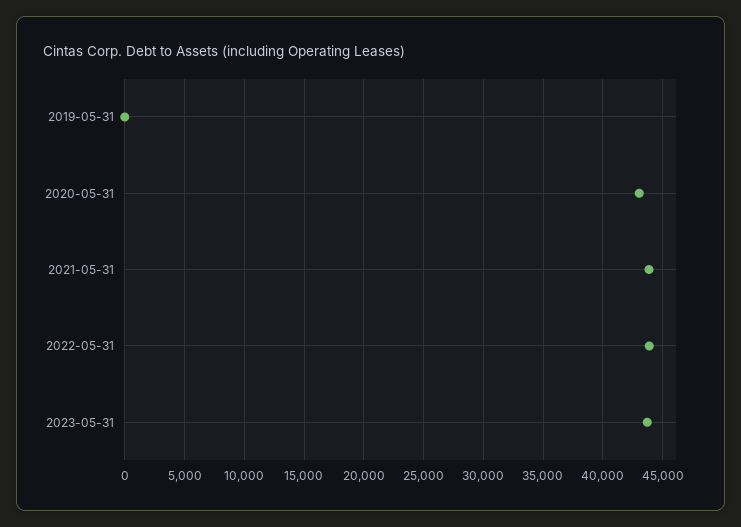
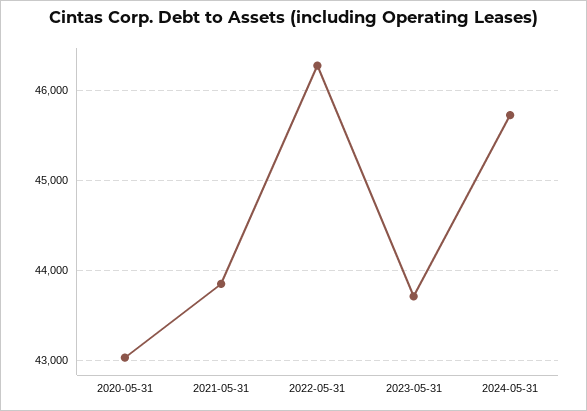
2019-05-31: 0 -> none
2022-05-31: 44000 -> 46300
2024-05-31: none -> 45700

